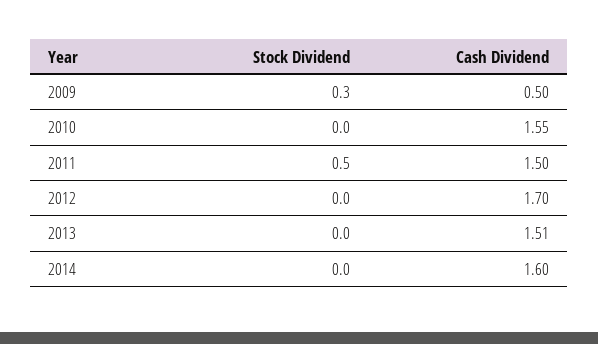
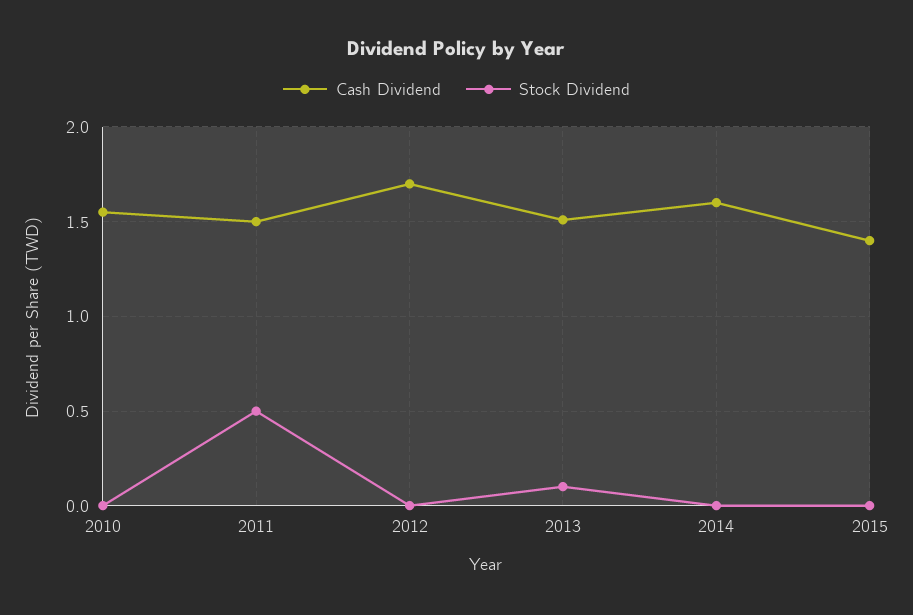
Stock Dividend, 2009: 0.3 -> none
Cash Dividend, 2009: 0.5 -> none
Stock Dividend, 2013: 0 -> 0.1
Cash Dividend, 2015: none -> 1.4
Stock Dividend, 2015: none -> 0

